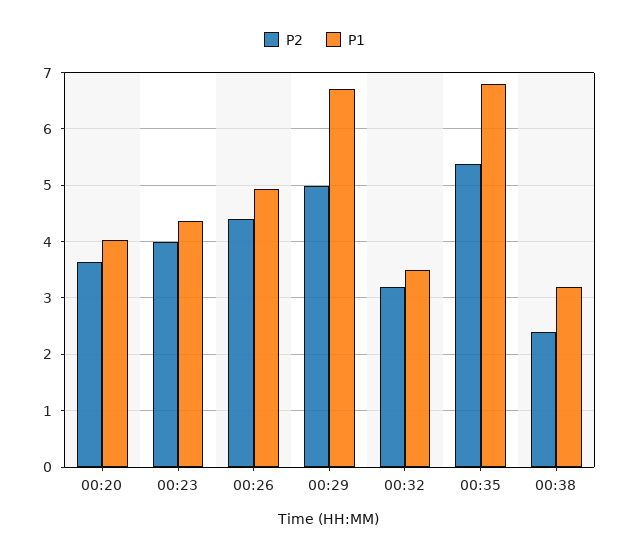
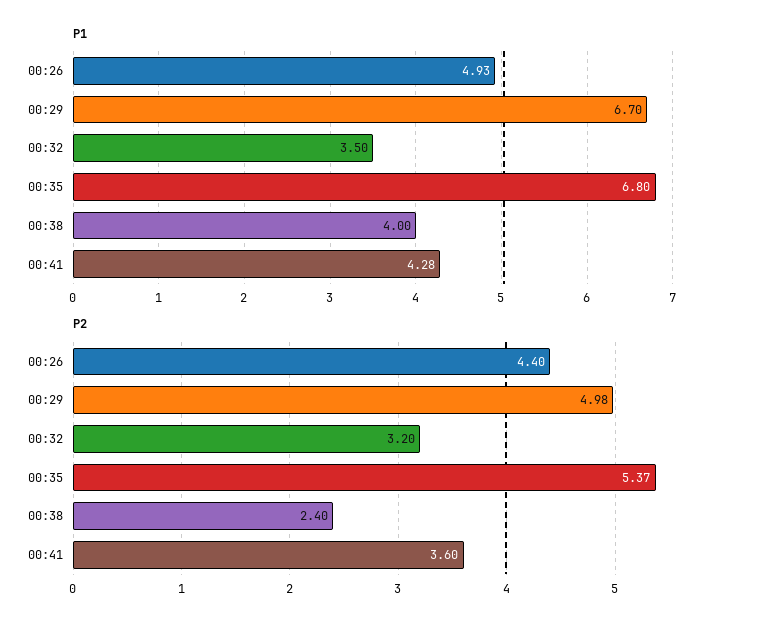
P2, 00:20: 3.6 -> none
P1, 00:20: 4 -> none
P2, 00:23: 4 -> none
P1, 00:23: 4.4 -> none
P1, 00:38: 3.2 -> 4
P1, 00:41: none -> 4.28
P2, 00:41: none -> 3.6

